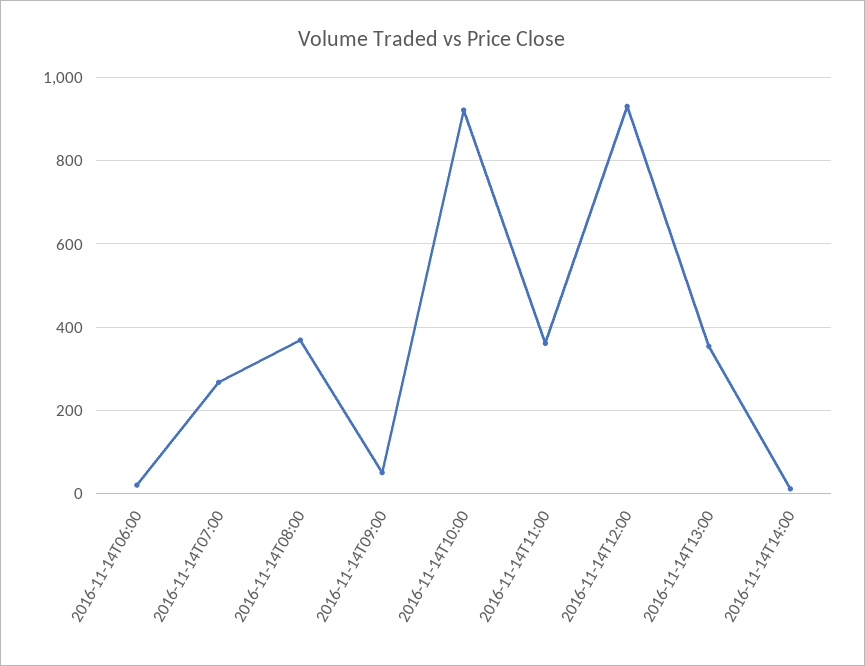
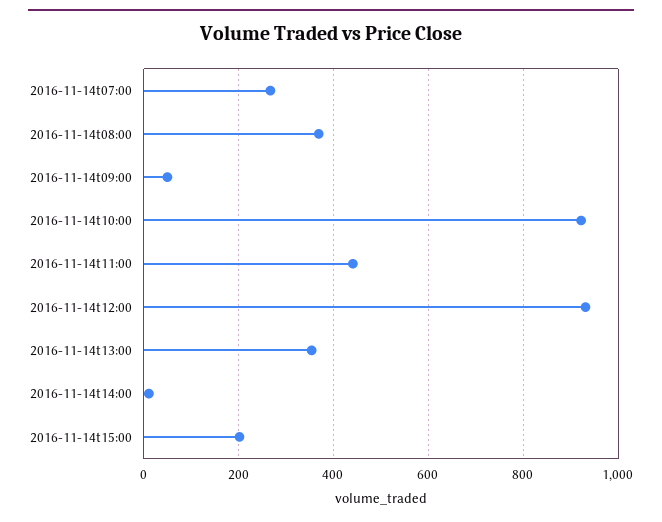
2016-11-14T06:00: 20 -> none
2016-11-14T11:00: 360 -> 440
2016-11-14t15:00: none -> 200

